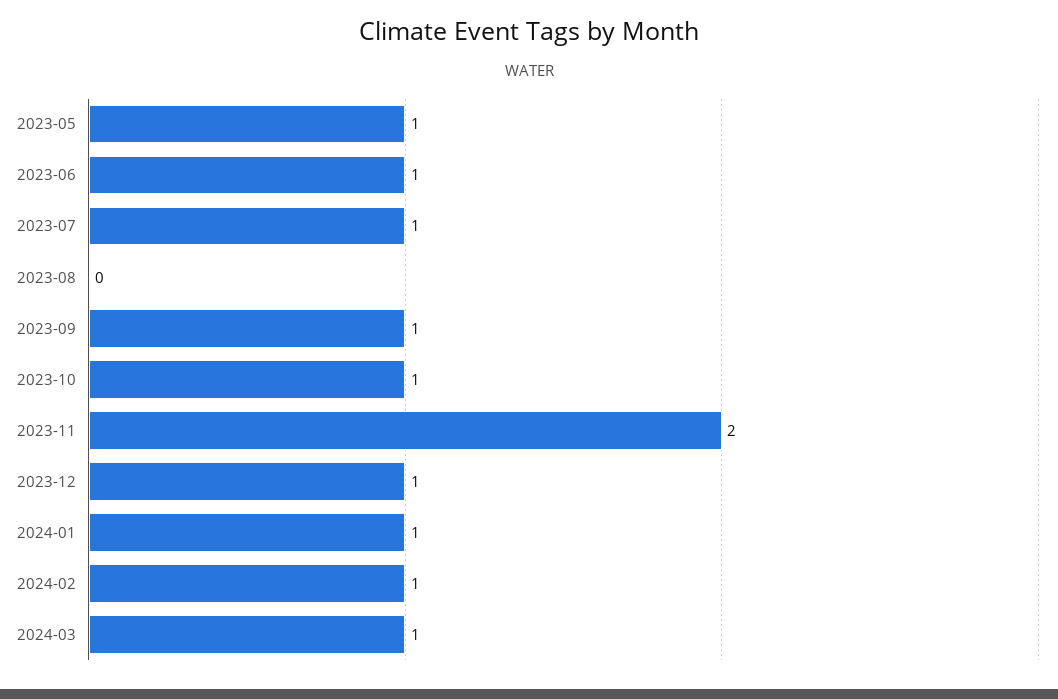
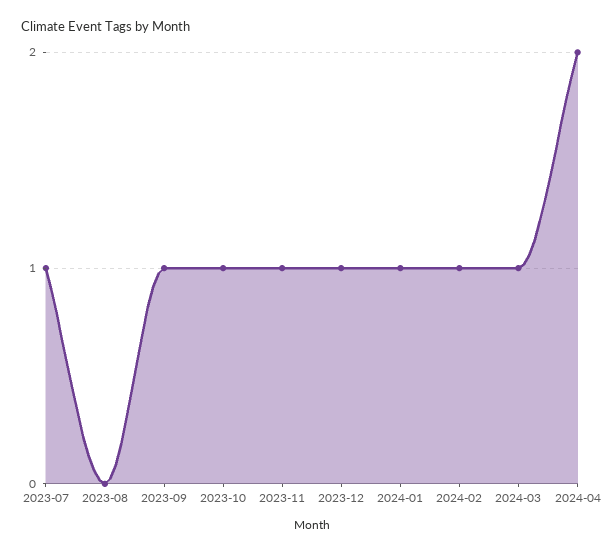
2023-05: 1 -> none
2023-06: 1 -> none
2023-11: 2 -> 1
2024-04: none -> 2

